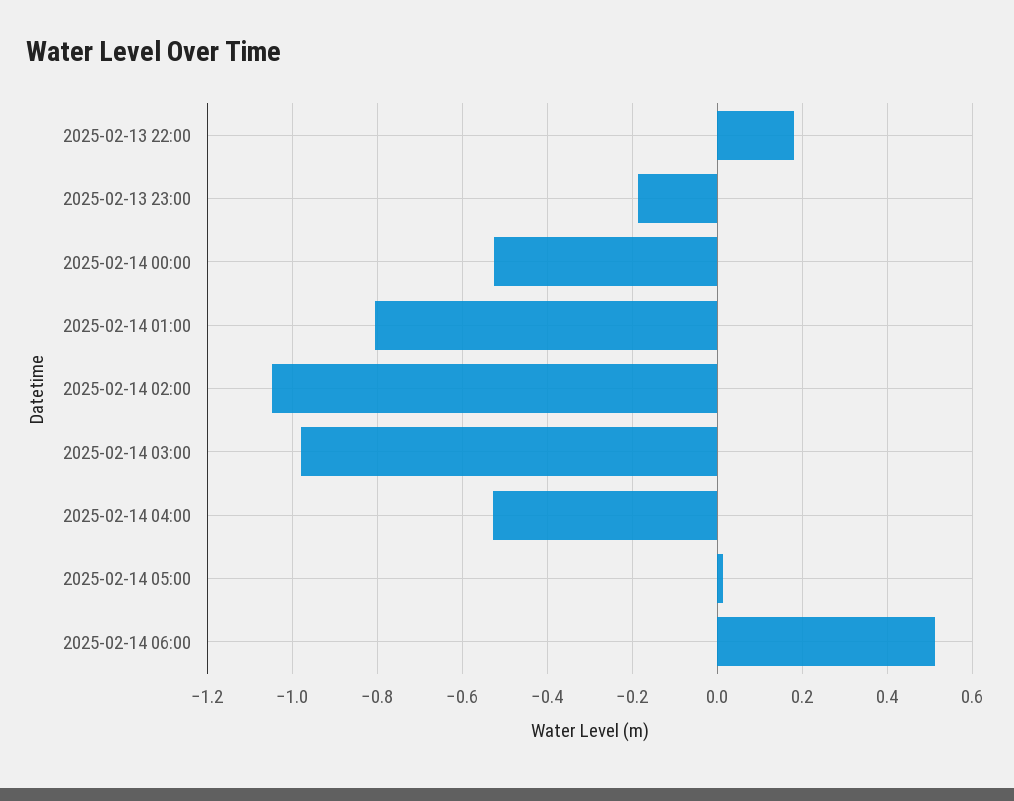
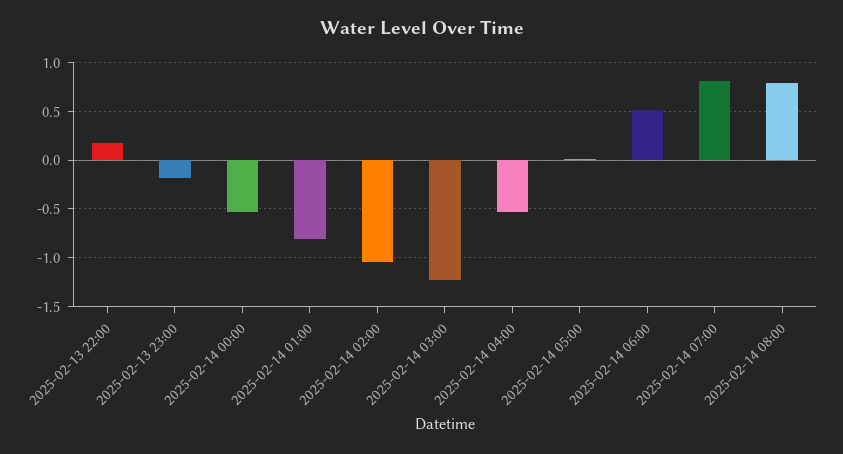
2025-02-14 03:00: -0.98 -> -1.2
2025-02-14 07:00: none -> 0.8
2025-02-14 08:00: none -> 0.8

